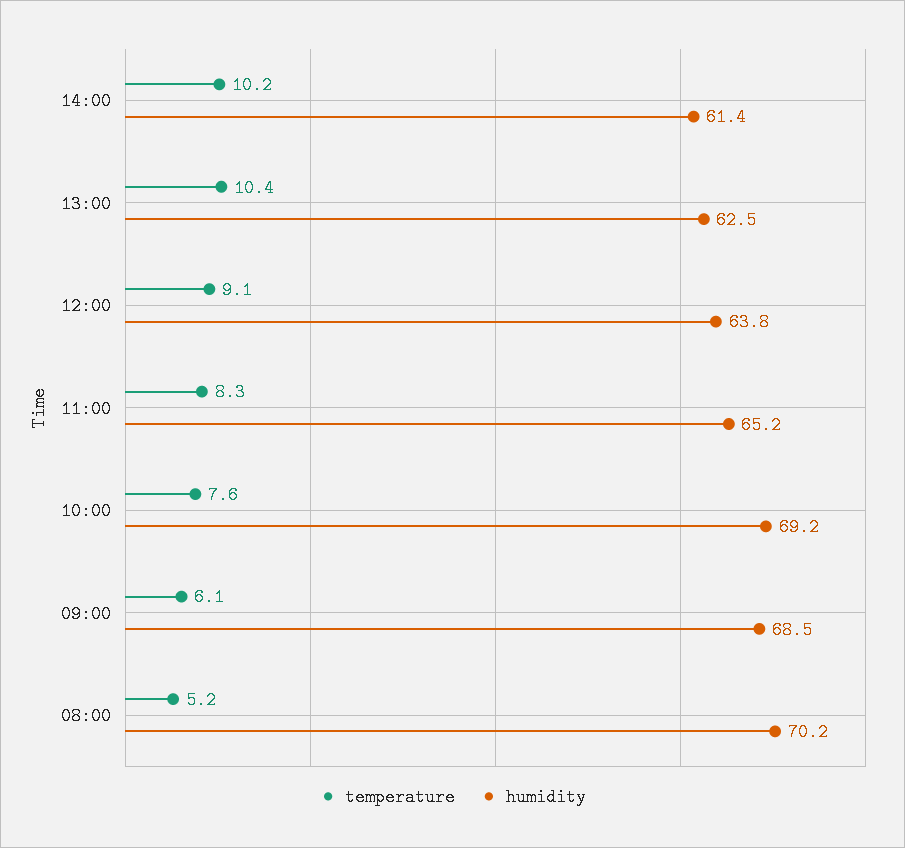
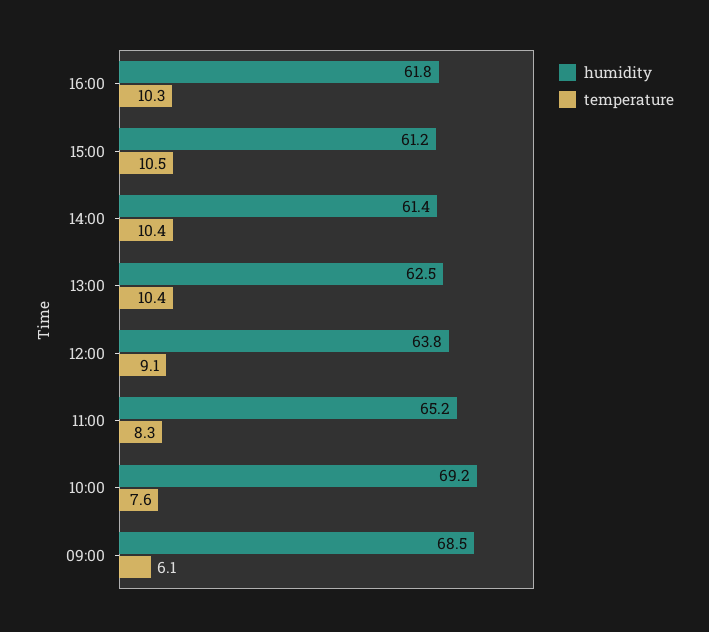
temperature, 14:00: 10.2 -> 10.4
temperature, 08:00: 5.2 -> none
humidity, 08:00: 70.2 -> none
humidity, 16:00: none -> 61.8
temperature, 16:00: none -> 10.3
humidity, 15:00: none -> 61.2
temperature, 15:00: none -> 10.5

